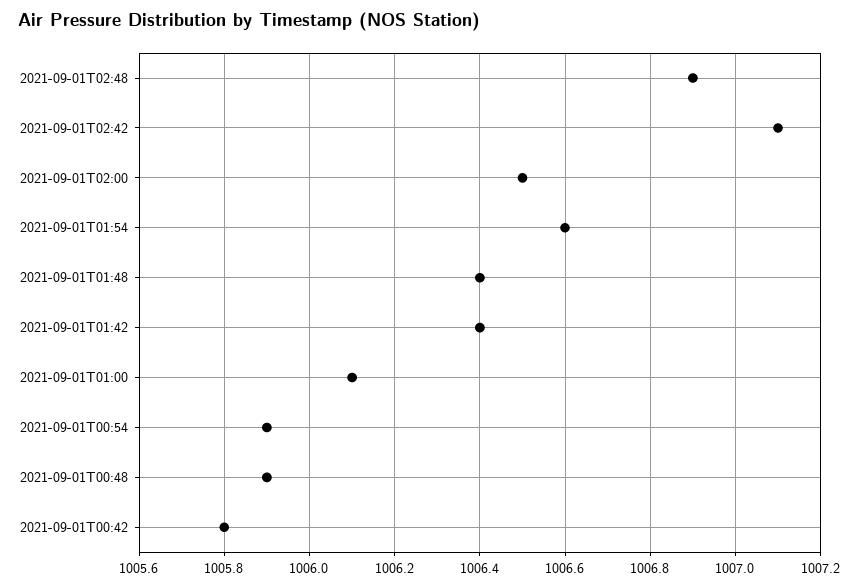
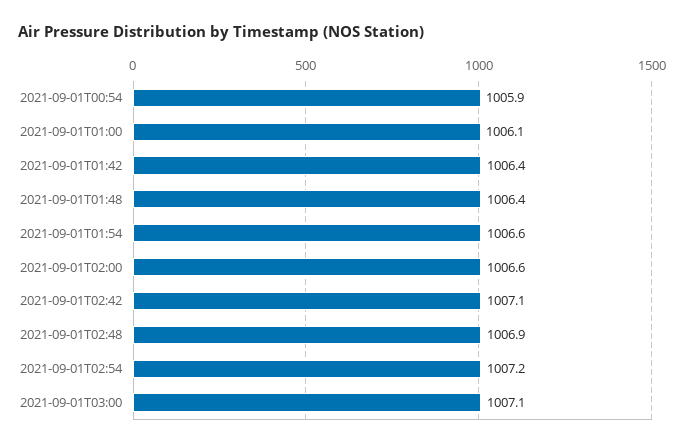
2021-09-01T02:00: 1006.5 -> 1006.6
2021-09-01T00:48: 1005.9 -> none
2021-09-01T00:42: 1005.8 -> none
2021-09-01T02:54: none -> 1007.2
2021-09-01T03:00: none -> 1007.1

